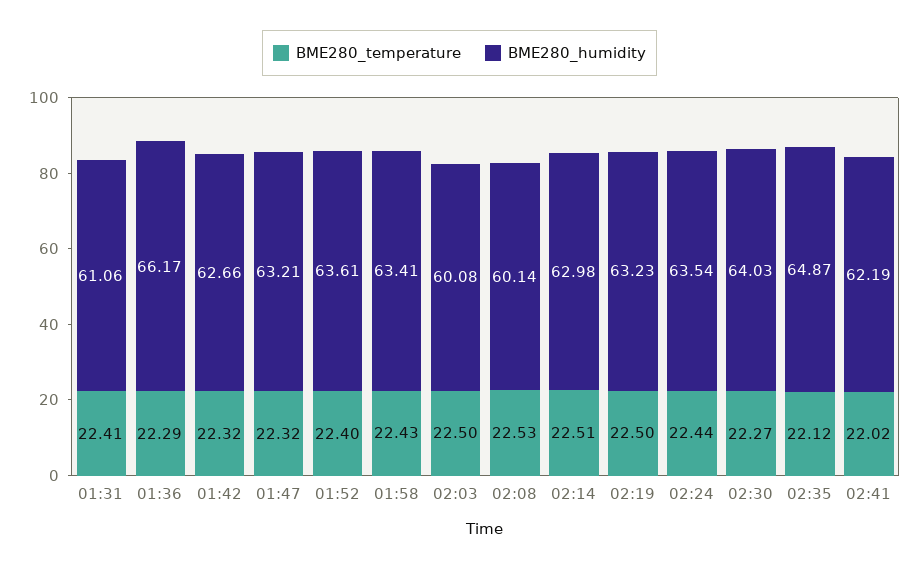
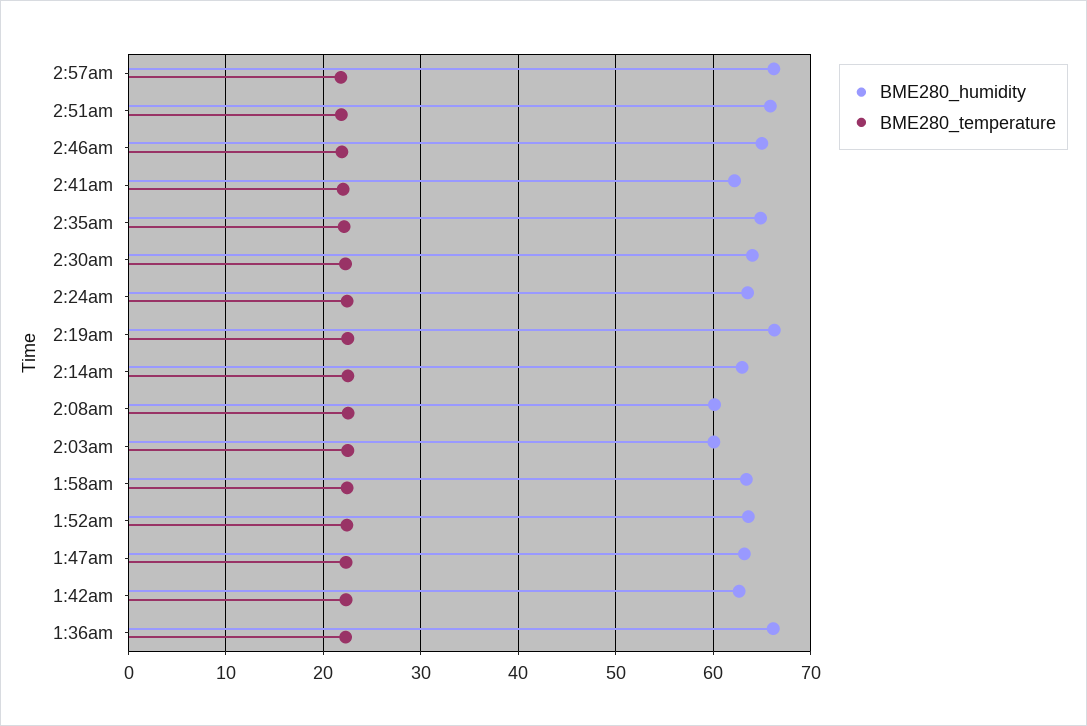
BME280_temperature, 01:31: 22.41 -> none
BME280_humidity, 01:31: 61.06 -> none
BME280_humidity, 02:19: 63.23 -> 66
BME280_humidity, 2:57am: none -> 66
BME280_temperature, 2:57am: none -> 22
BME280_humidity, 2:51am: none -> 66
BME280_temperature, 2:51am: none -> 22
BME280_humidity, 2:46am: none -> 65
BME280_temperature, 2:46am: none -> 22

